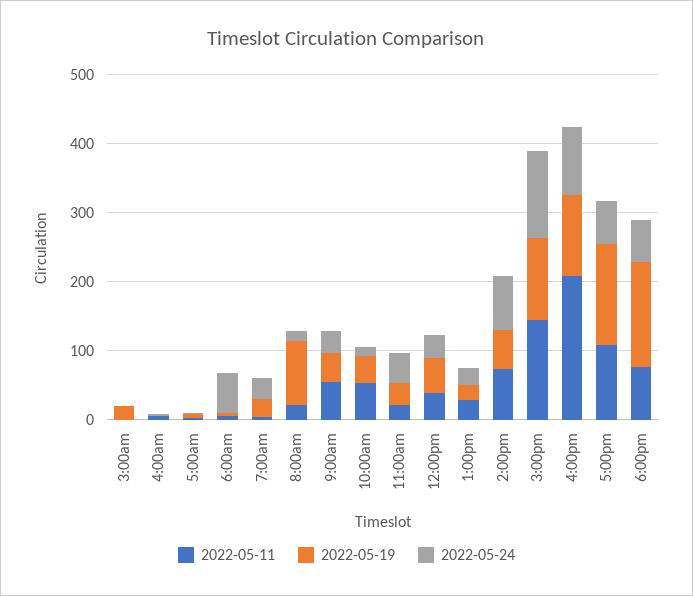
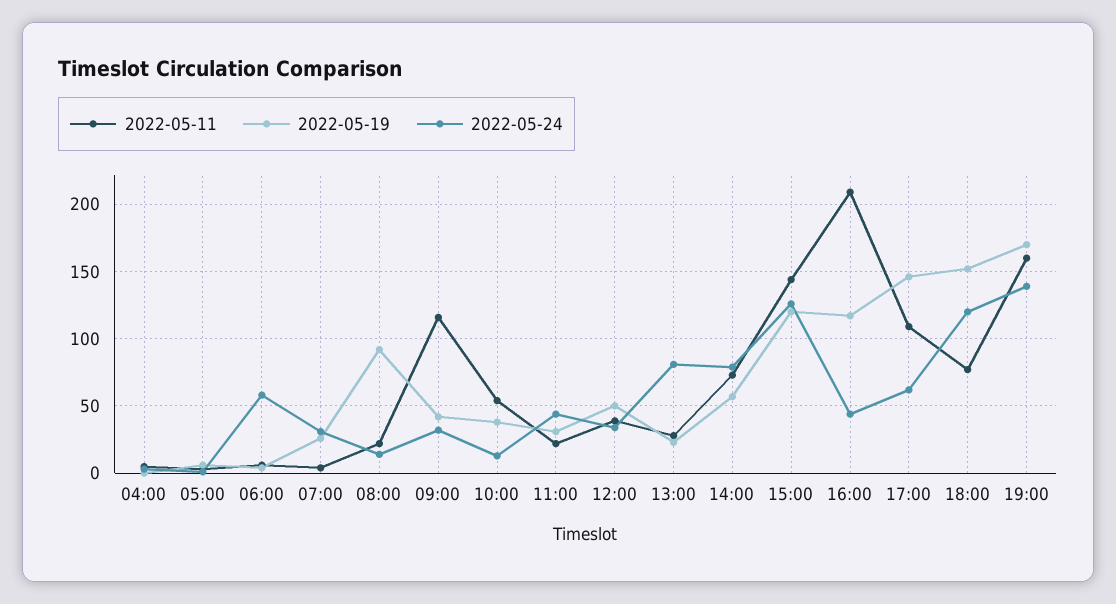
2022-05-11, 3:00am: 0 -> none
2022-05-19, 3:00am: 20 -> none
2022-05-24, 3:00am: 0 -> none
2022-05-11, 9:00am: 60 -> 115
2022-05-24, 1:00pm: 20 -> 80
2022-05-24, 4:00pm: 100 -> 45
2022-05-24, 6:00pm: 60 -> 120
2022-05-11, 19:00: none -> 160
2022-05-19, 19:00: none -> 170
2022-05-24, 19:00: none -> 140

